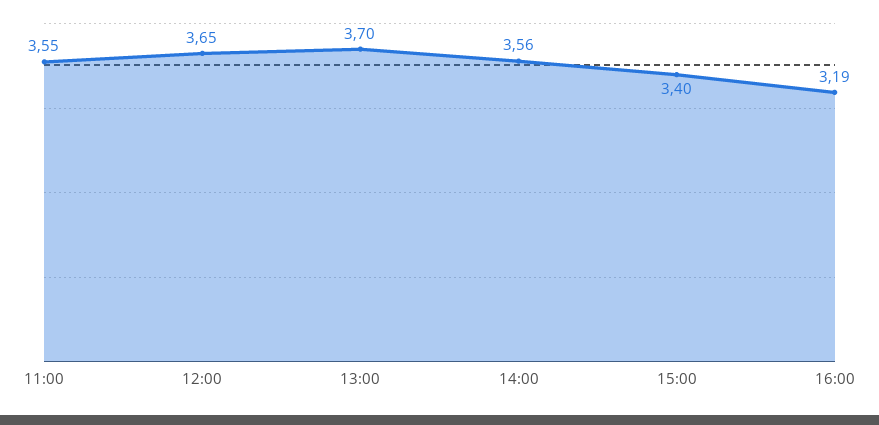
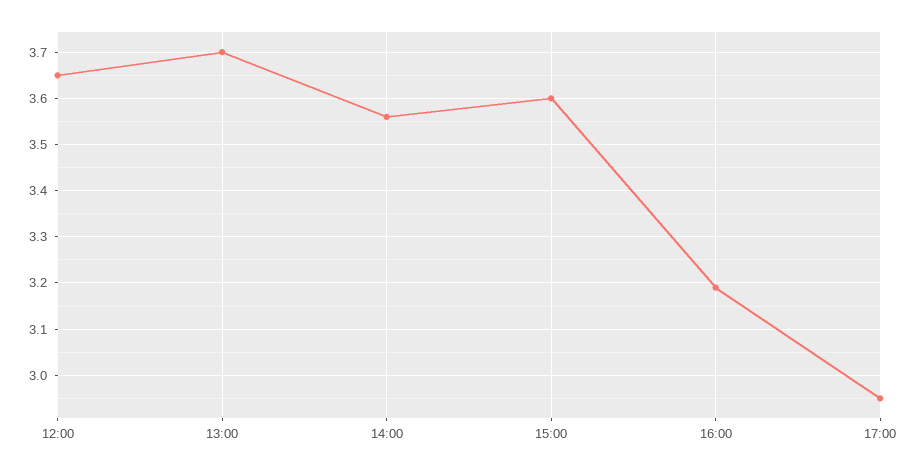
11:00: 3.55 -> none
15:00: 3.4 -> 3.6
17:00: none -> 2.95

